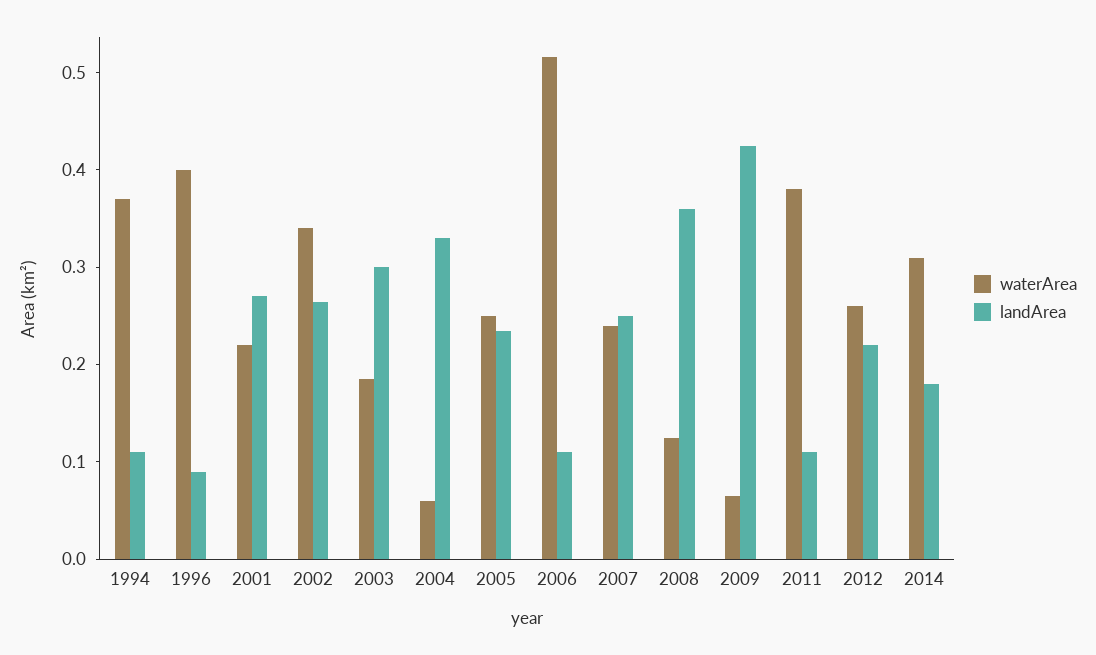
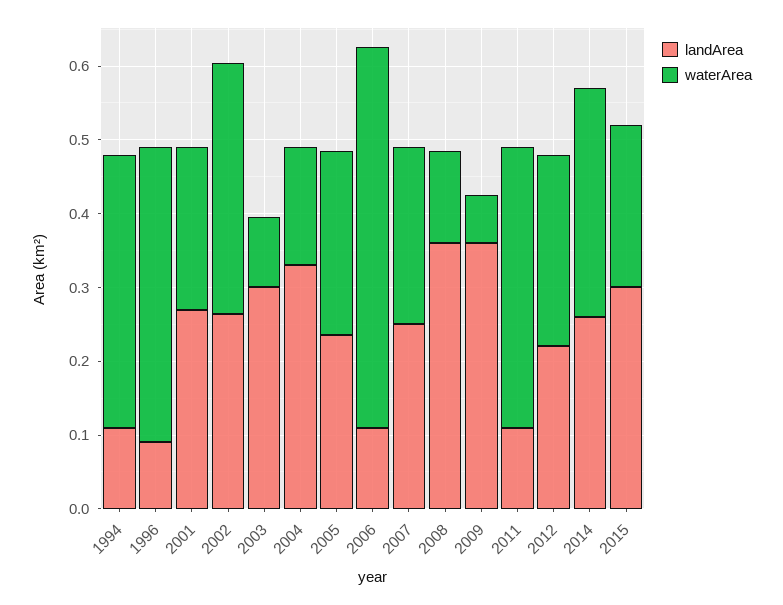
waterArea, 2003: 0.18 -> 0.1
waterArea, 2004: 0.06 -> 0.16
landArea, 2009: 0.42 -> 0.36
landArea, 2014: 0.18 -> 0.26
landArea, 2015: none -> 0.3
waterArea, 2015: none -> 0.22

